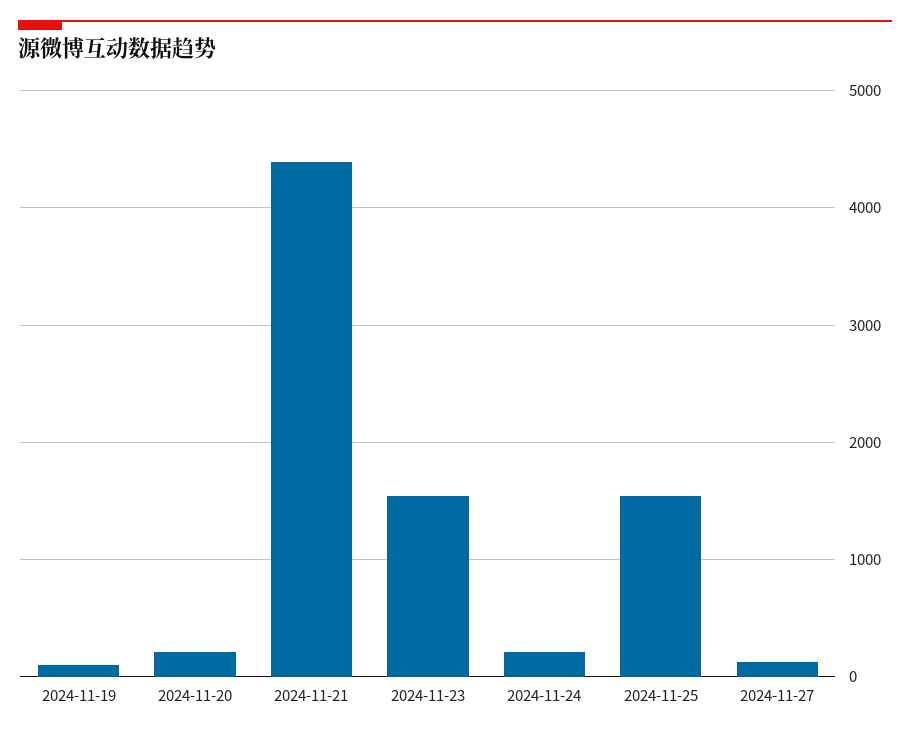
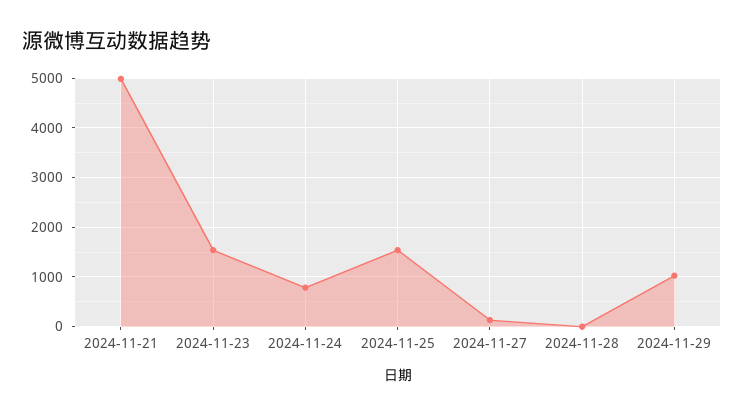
2024-11-19: 100 -> none
2024-11-20: 200 -> none
2024-11-21: 4400 -> 5000
2024-11-24: 200 -> 800
2024-11-28: none -> 0
2024-11-29: none -> 1000

